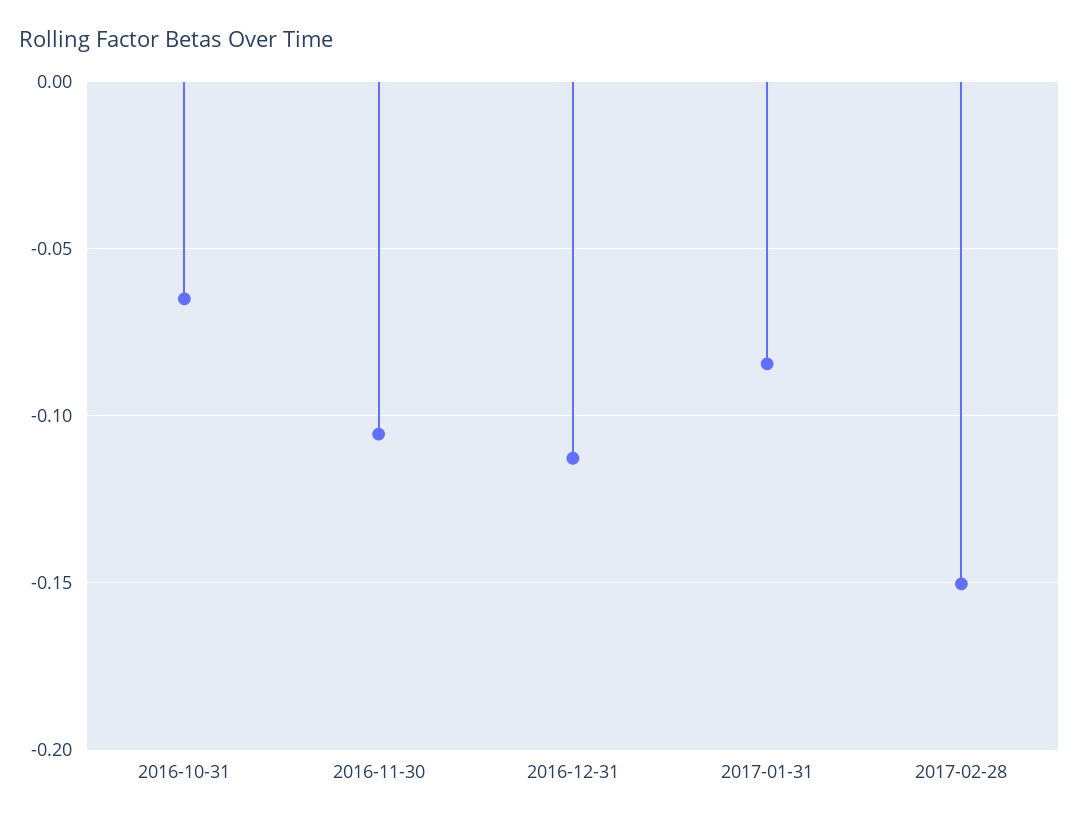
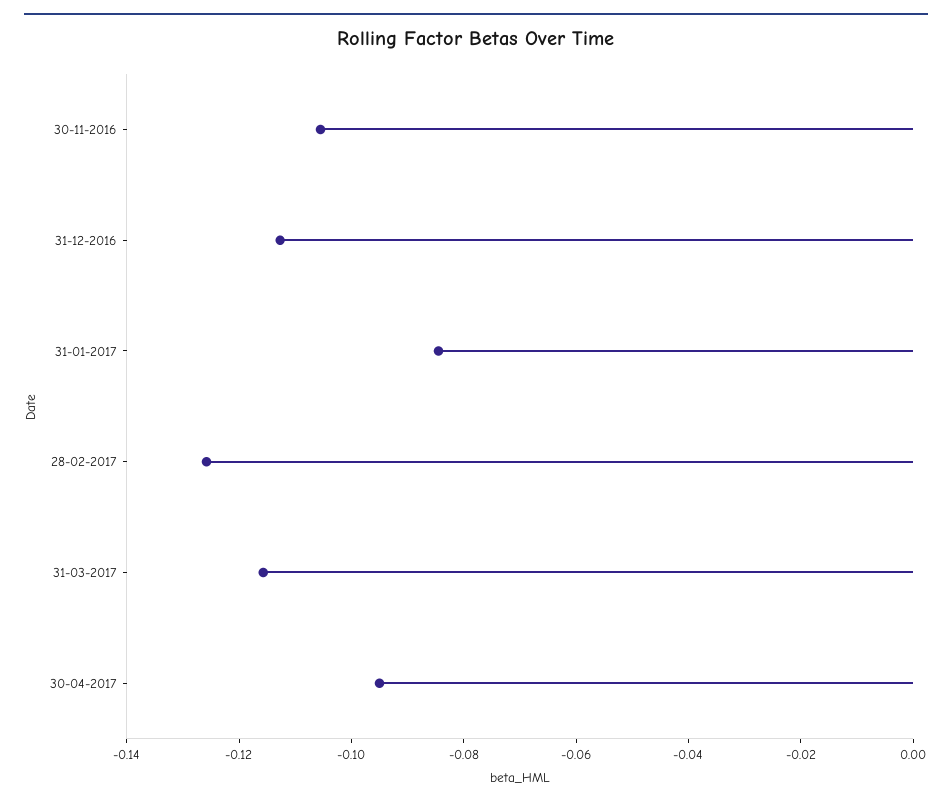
2016-10-31: -0.065 -> none
2017-02-28: -0.15 -> -0.125
31-03-2017: none -> -0.115
30-04-2017: none -> -0.095

